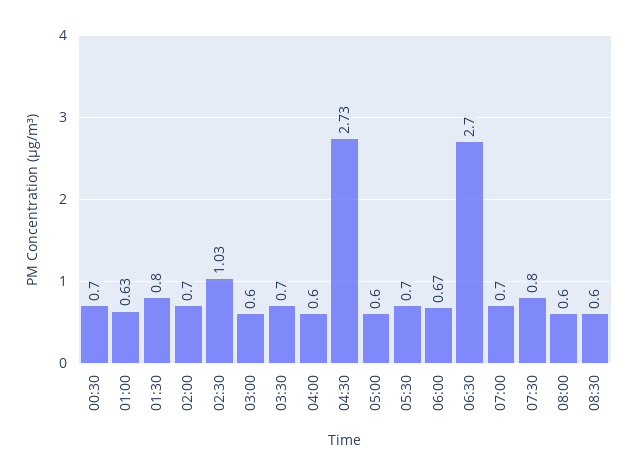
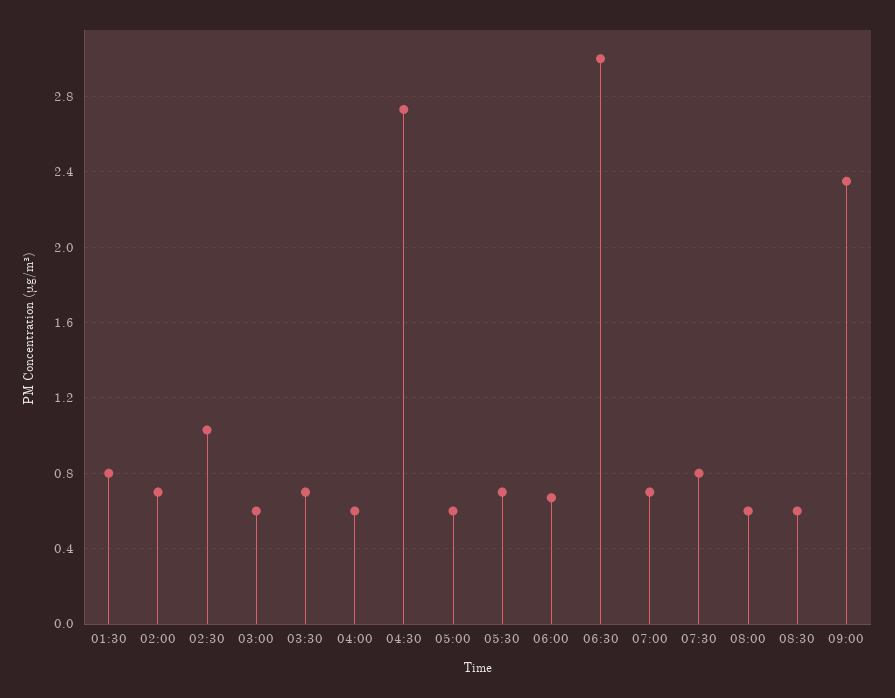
00:30: 0.7 -> none
01:00: 0.63 -> none
06:30: 2.7 -> 3
09:00: none -> 2.35

